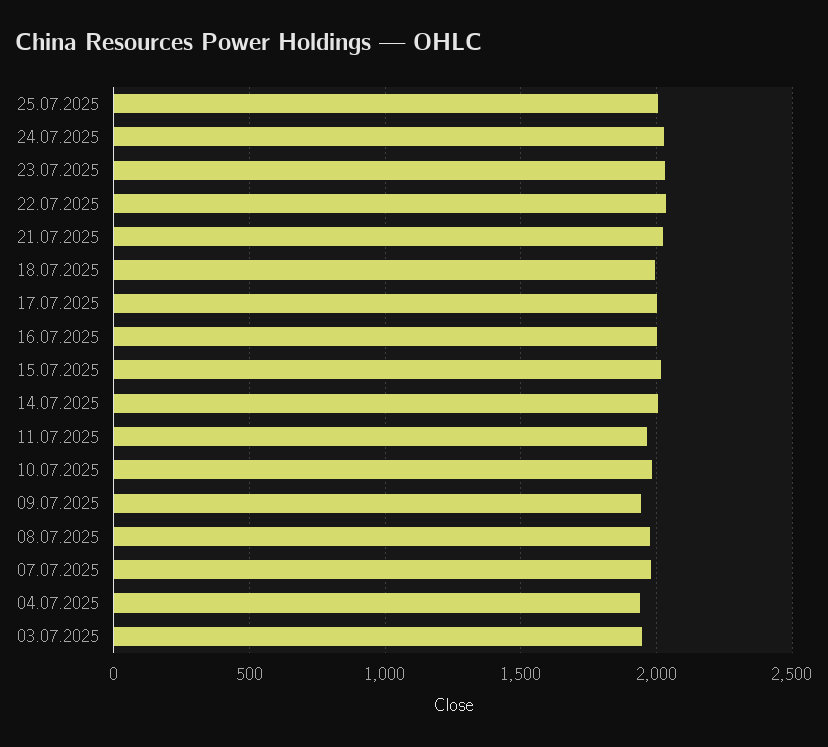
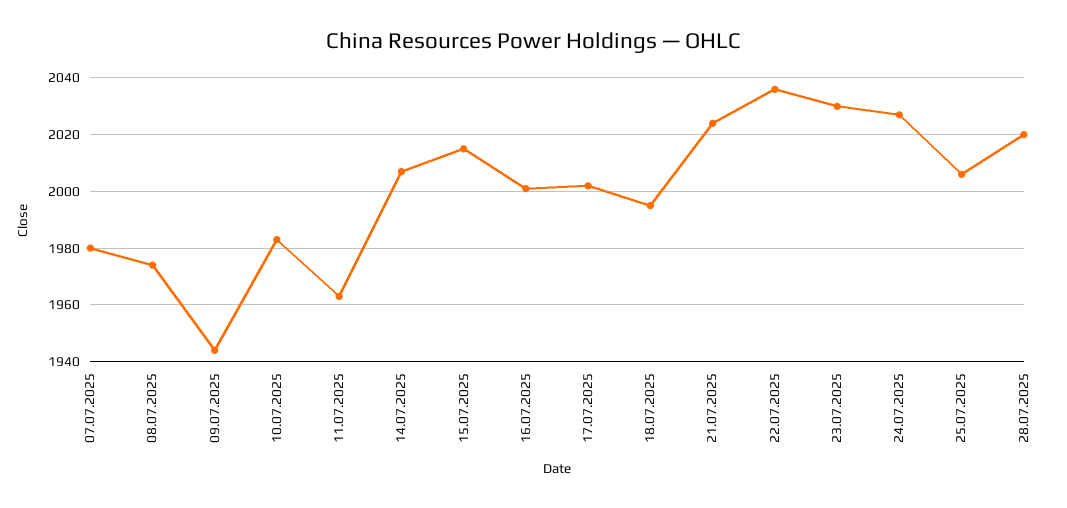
04.07.2025: 1950 -> none
03.07.2025: 1950 -> none
28.07.2025: none -> 2020

